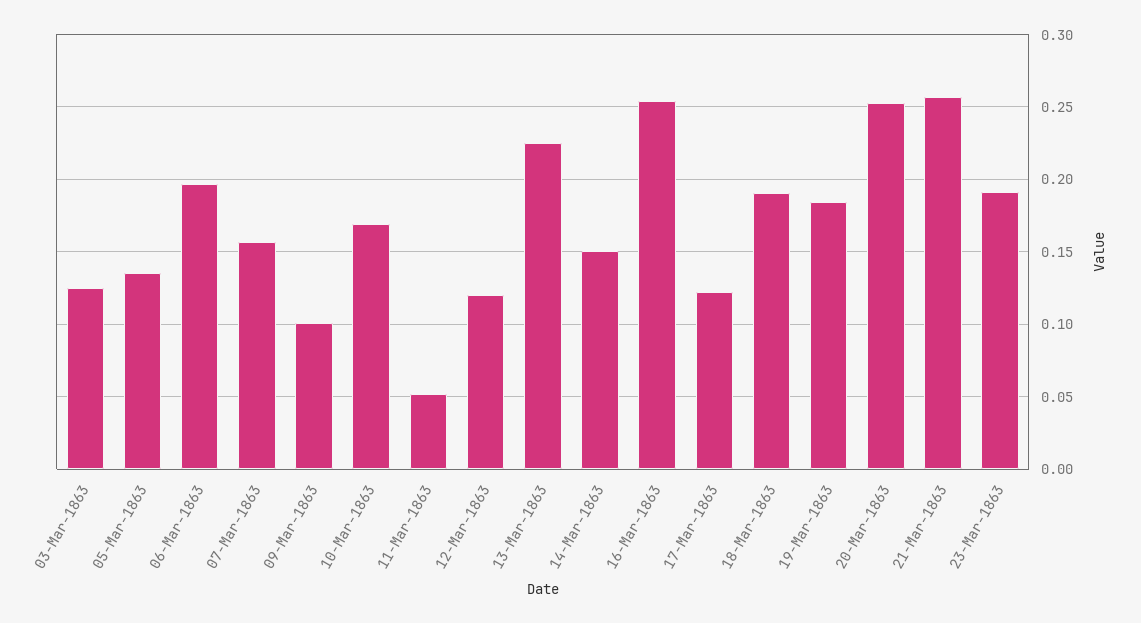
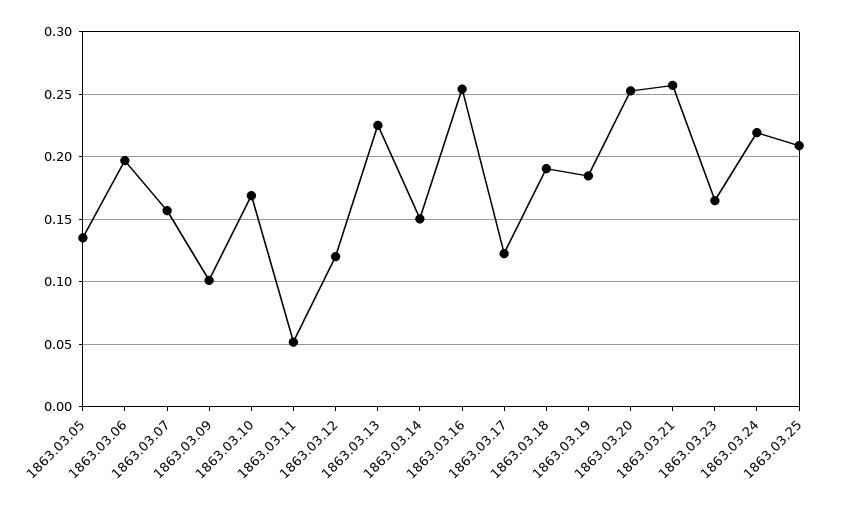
03-Mar-1863: 0.125 -> none
23-Mar-1863: 0.19 -> 0.165
1863.03.24: none -> 0.22
1863.03.25: none -> 0.21

